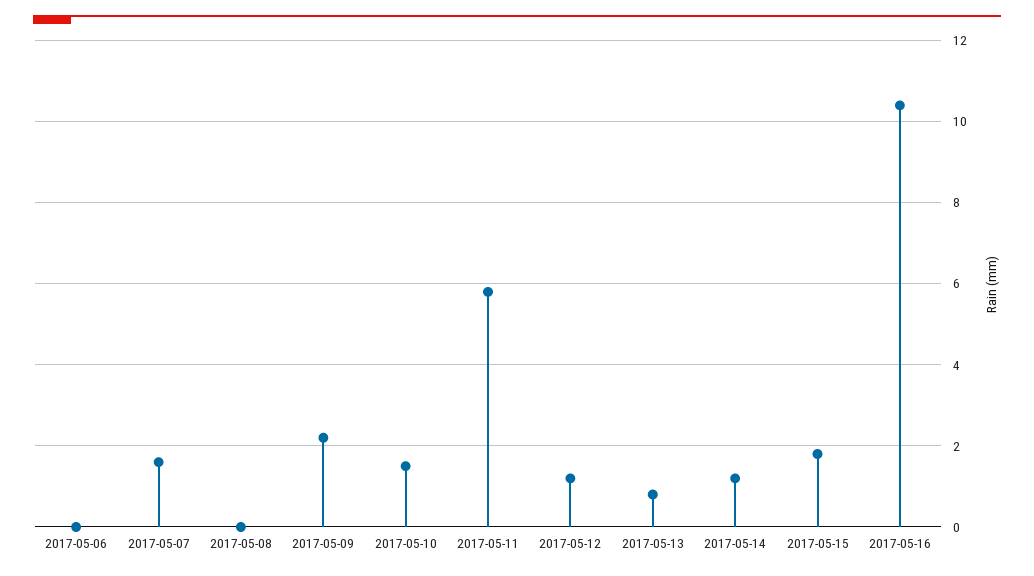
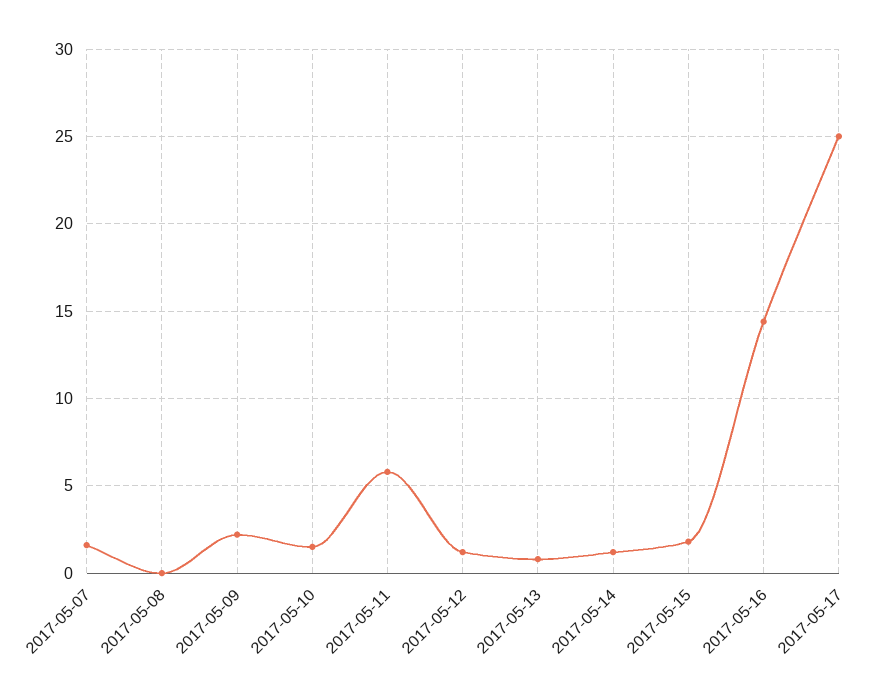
2017-05-06: 0 -> none
2017-05-16: 10.5 -> 14.5
2017-05-17: none -> 25

